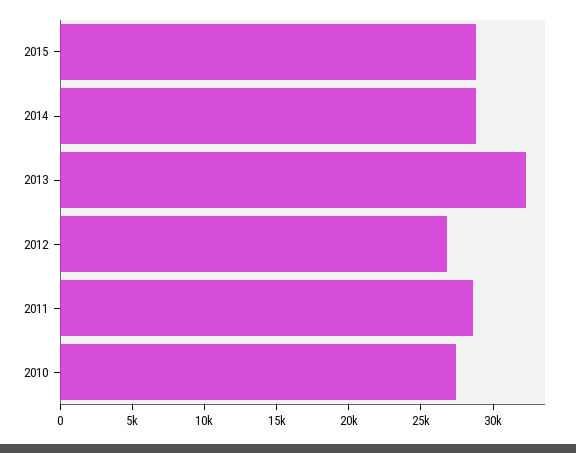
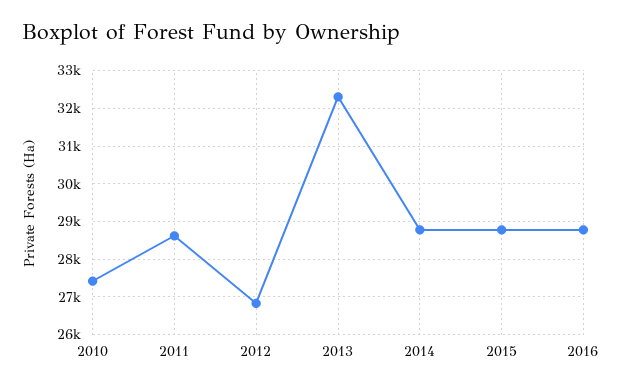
2016: none -> 28800

